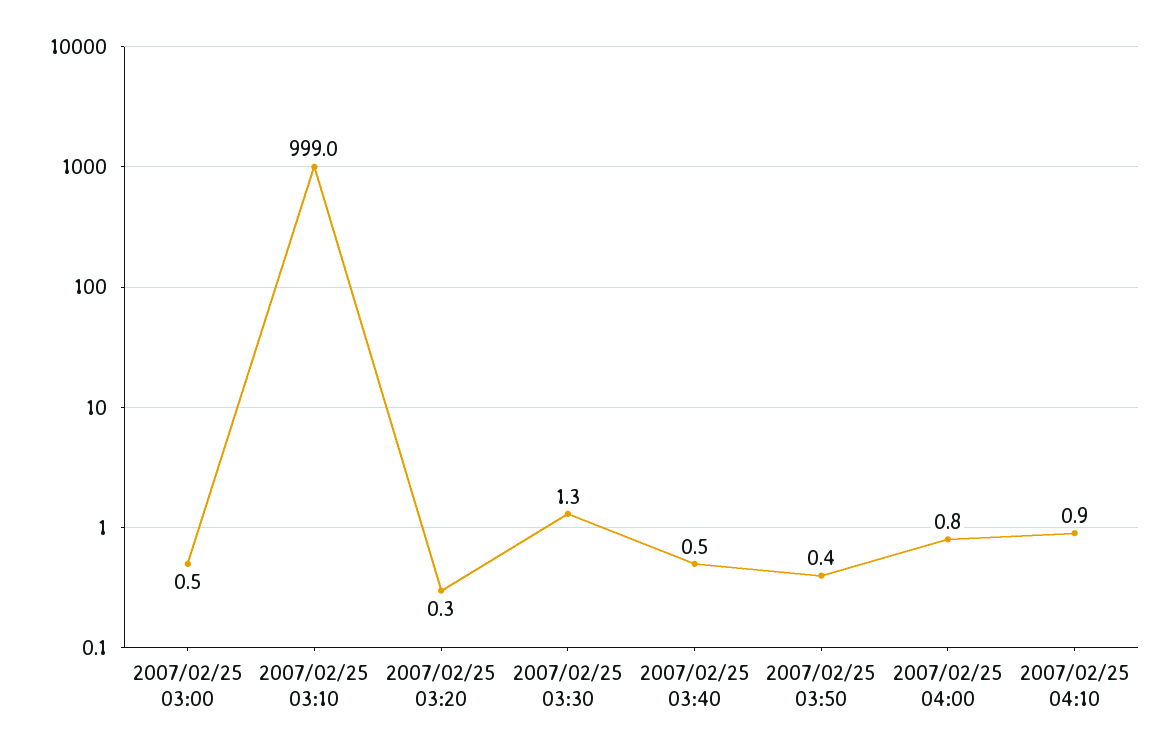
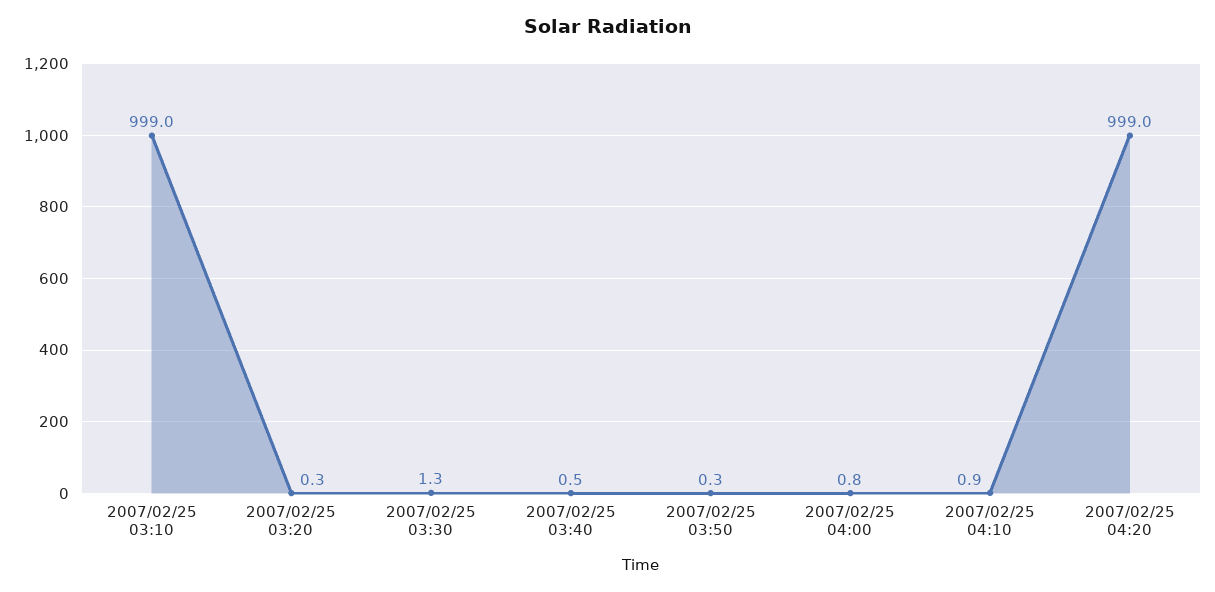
2007/02/25 03:00: 0.5 -> none
2007/02/25 03:50: 0.4 -> 0.3
2007/02/25 04:20: none -> 999

